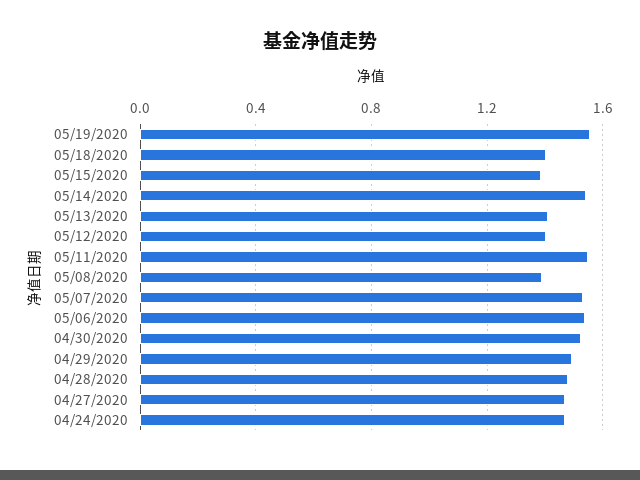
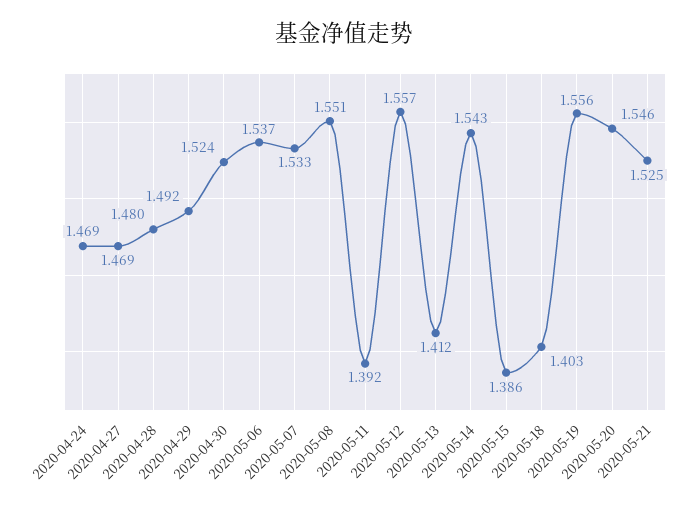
05/12/2020: 1.4 -> 1.557
05/11/2020: 1.55 -> 1.392
05/08/2020: 1.4 -> 1.551
2020-05-20: none -> 1.546
2020-05-21: none -> 1.525

